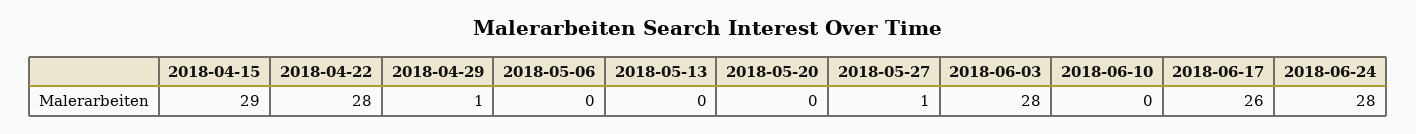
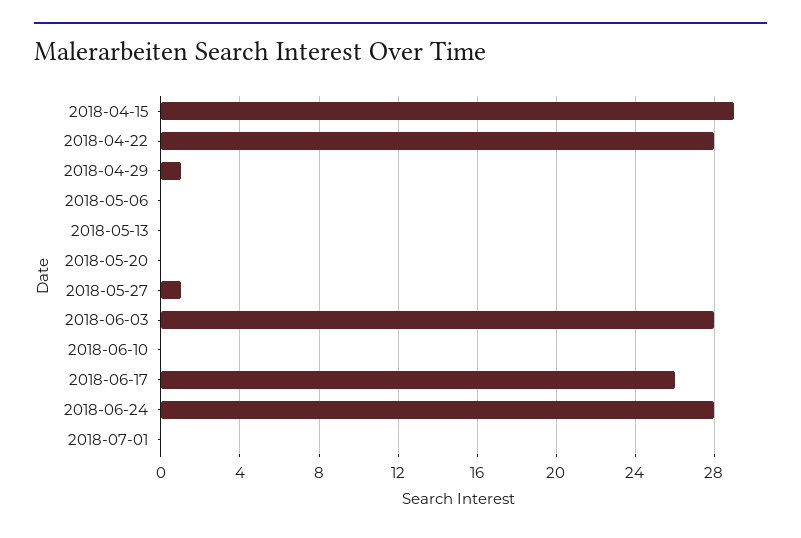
2018-07-01: none -> 0

